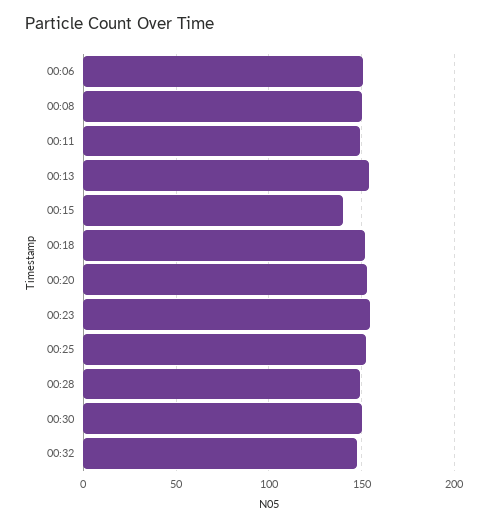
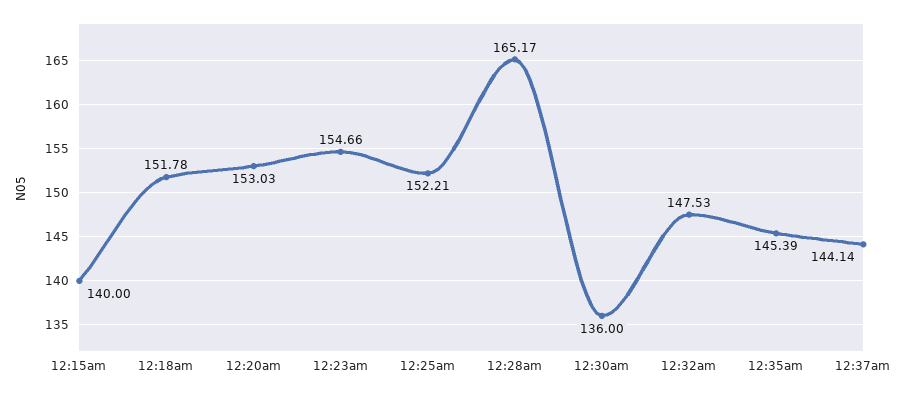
00:06: 150 -> none
00:08: 150 -> none
00:11: 150 -> none
00:13: 155 -> none
00:28: 150 -> 165.17
00:30: 150 -> 136
12:35am: none -> 145.39
12:37am: none -> 144.14

